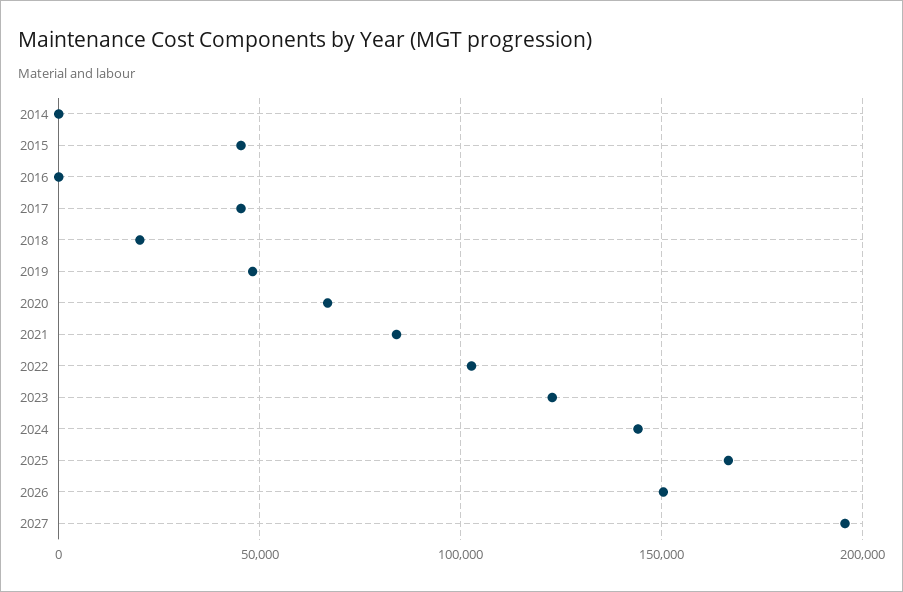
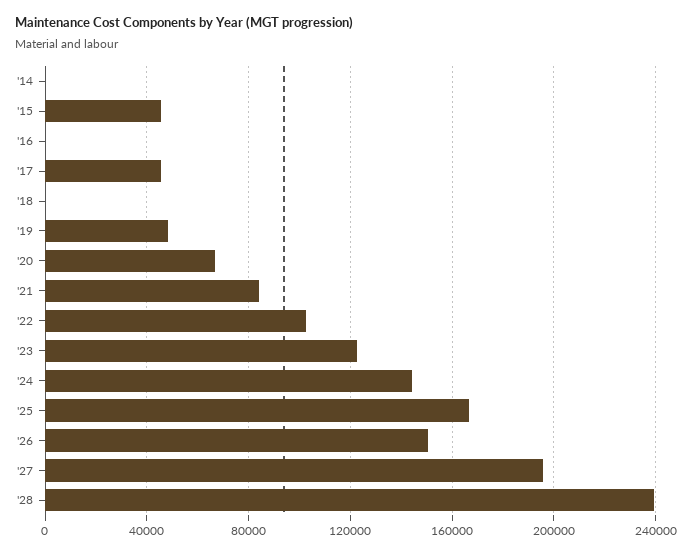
2018: 20000 -> 0
'28: none -> 240000

